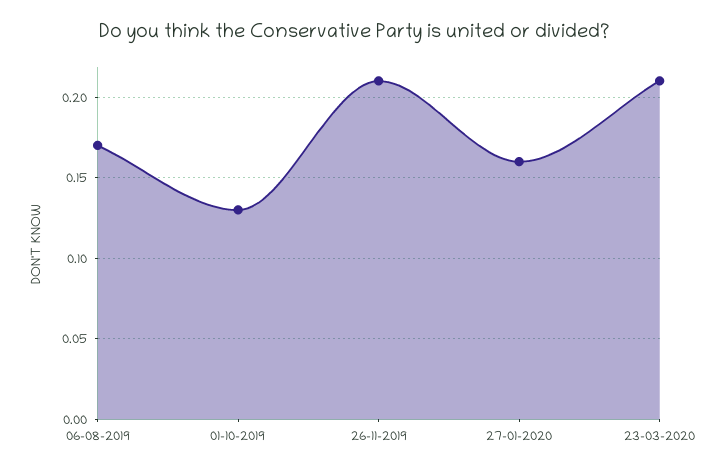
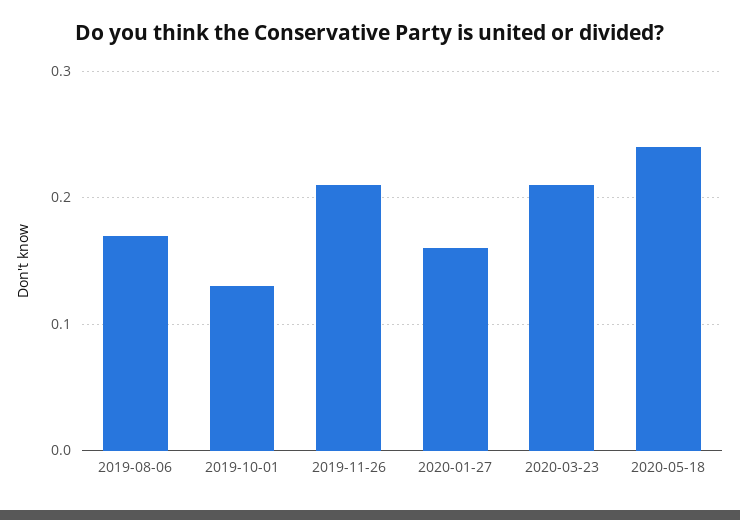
2020-05-18: none -> 0.24

